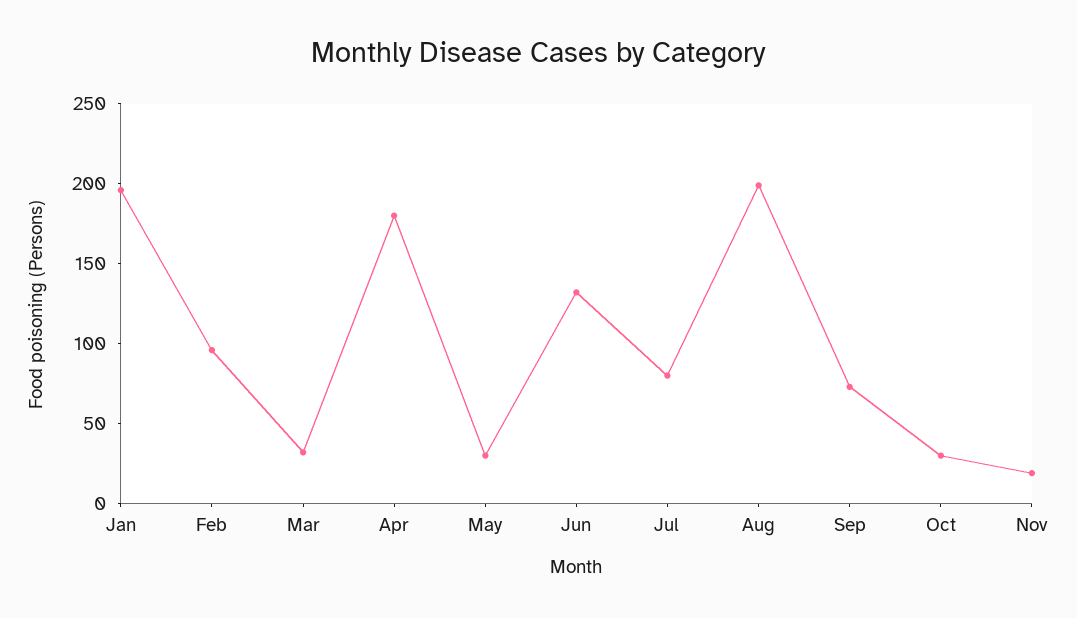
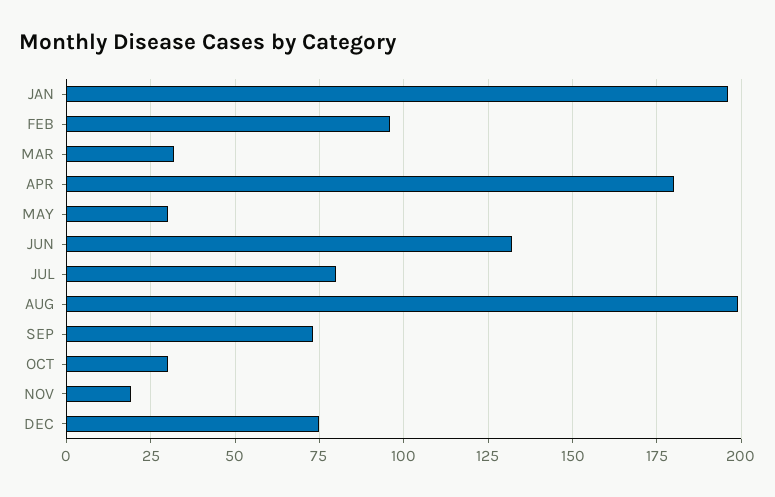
DEC: none -> 75

